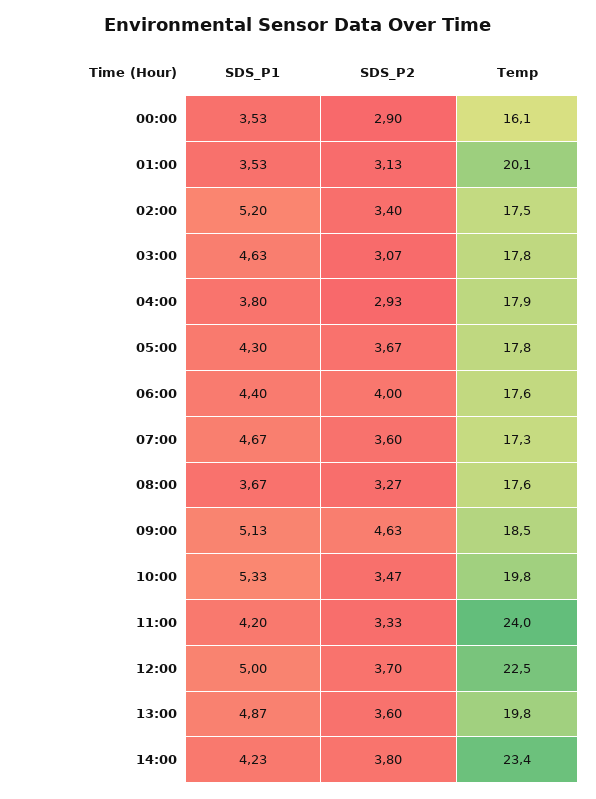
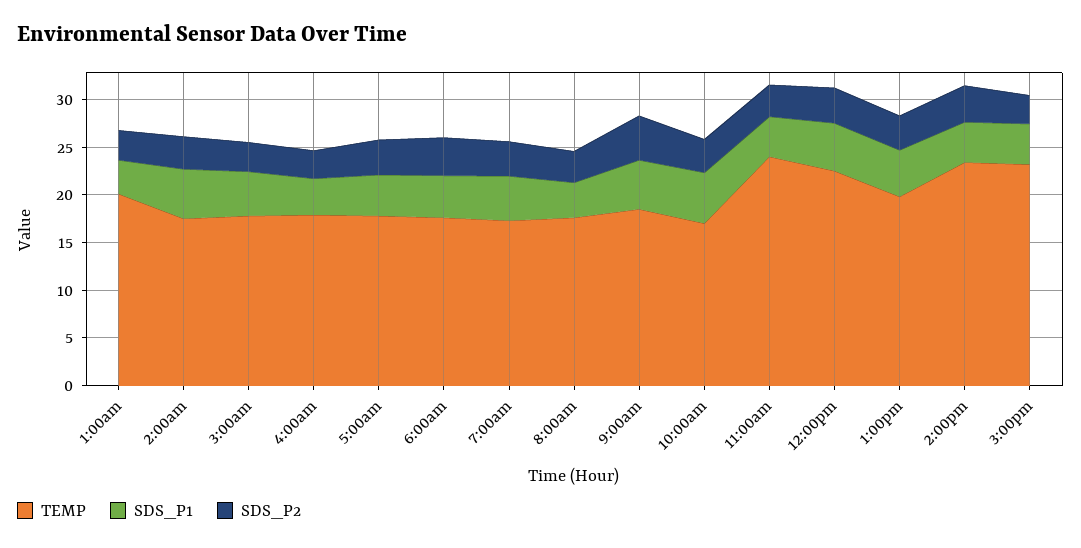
SDS_P1, 00:00: 3.53 -> none
SDS_P2, 00:00: 2.9 -> none
Temp, 00:00: 16.1 -> none
Temp, 10:00: 19.8 -> 17
Temp, 3:00pm: none -> 23
SDS_P1, 3:00pm: none -> 4
SDS_P2, 3:00pm: none -> 3

